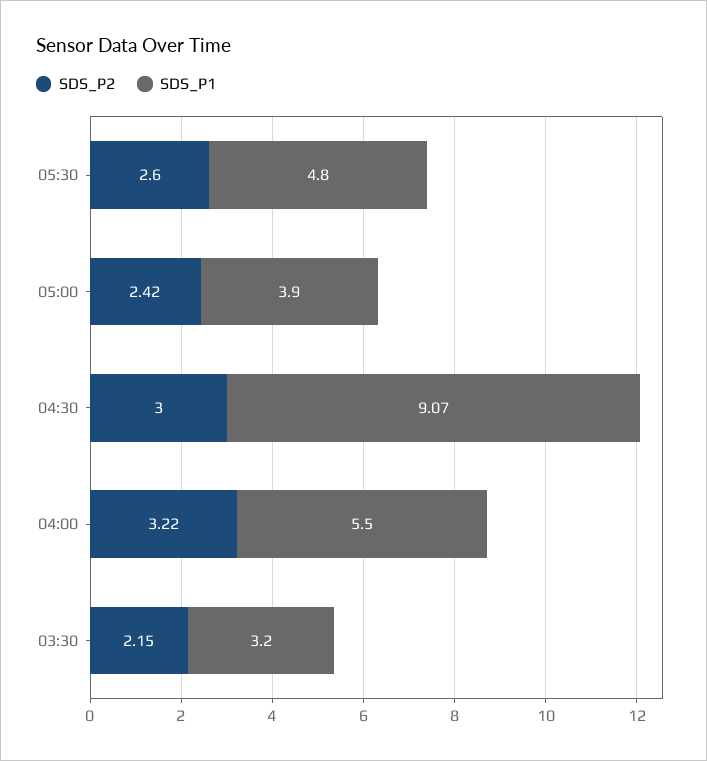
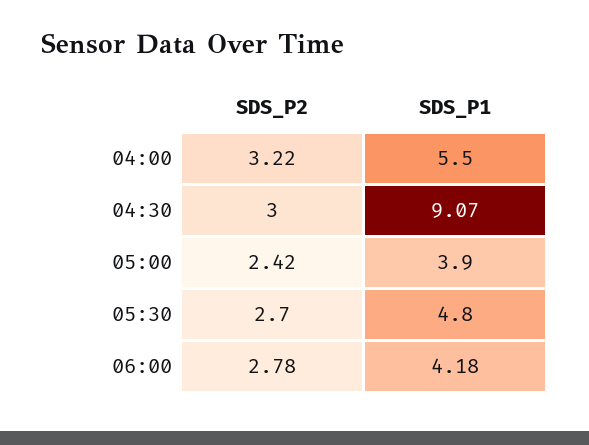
SDS_P2, 05:30: 2.6 -> 2.7
SDS_P2, 03:30: 2.15 -> none
SDS_P1, 03:30: 3.2 -> none
SDS_P2, 06:00: none -> 2.78
SDS_P1, 06:00: none -> 4.18

